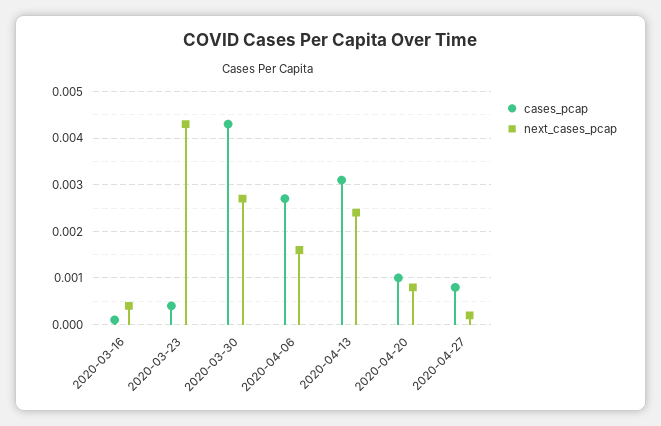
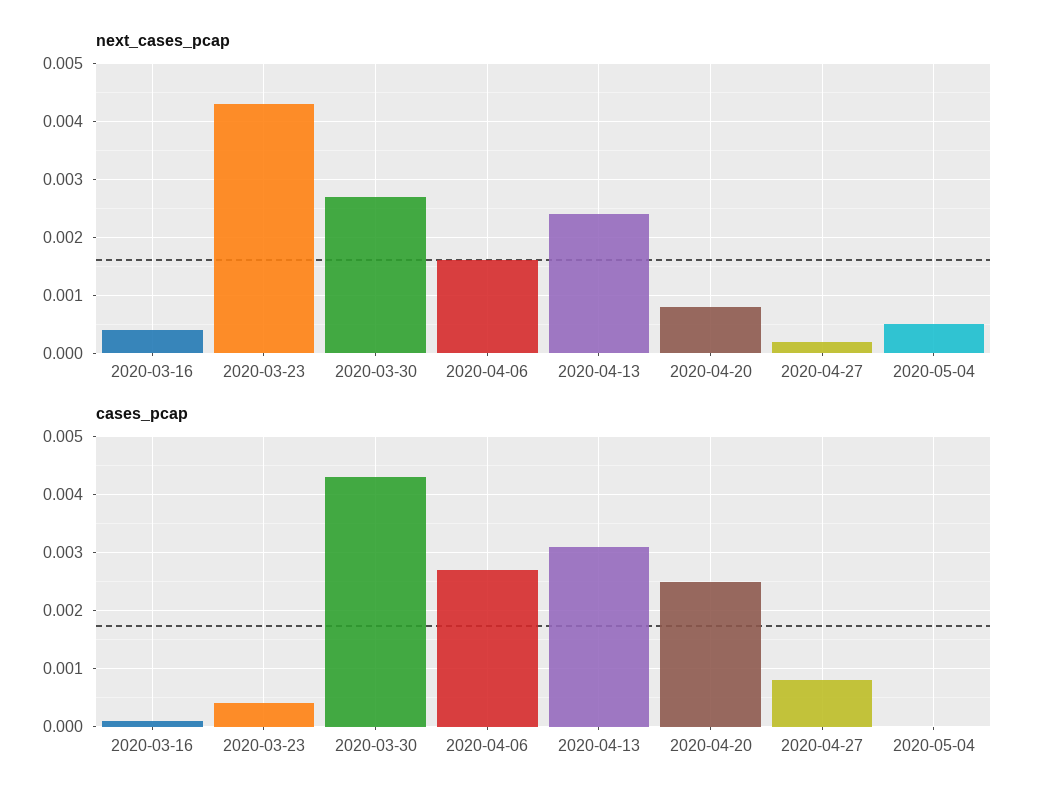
cases_pcap, 2020-04-20: 0.001 -> 0.0025
next_cases_pcap, 2020-05-04: none -> 0.0005
cases_pcap, 2020-05-04: none -> 0

